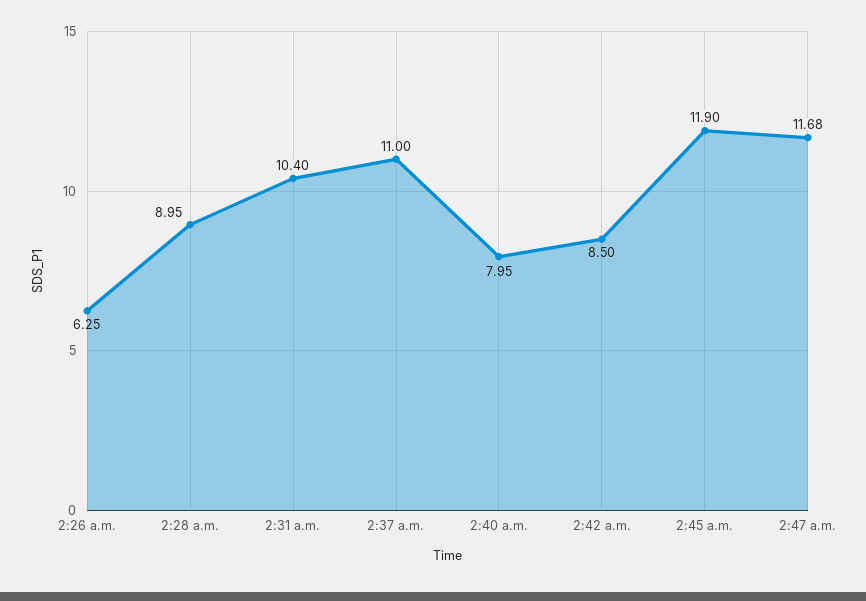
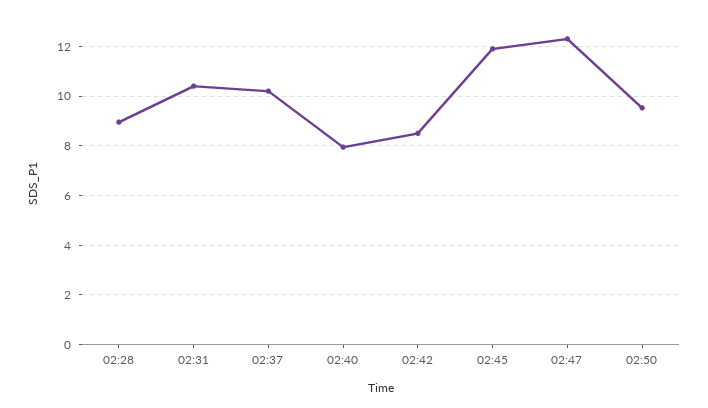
2:26 a.m.: 6.25 -> none
2:37 a.m.: 11 -> 10.25
2:47 a.m.: 11.68 -> 12.25
02:50: none -> 9.5

